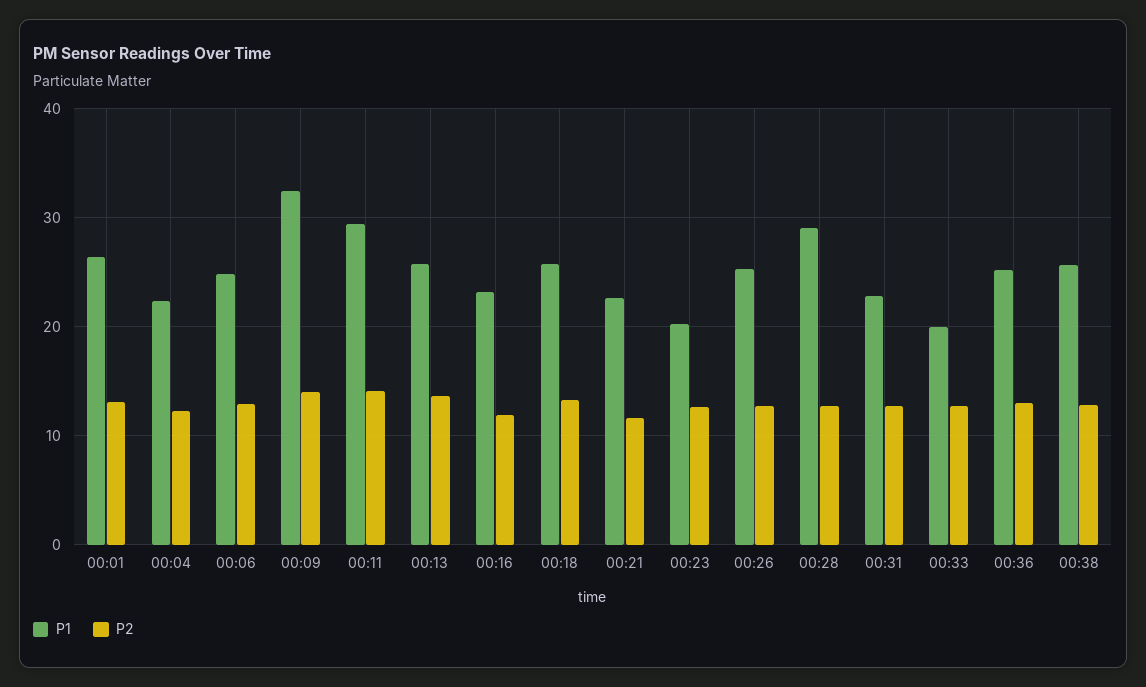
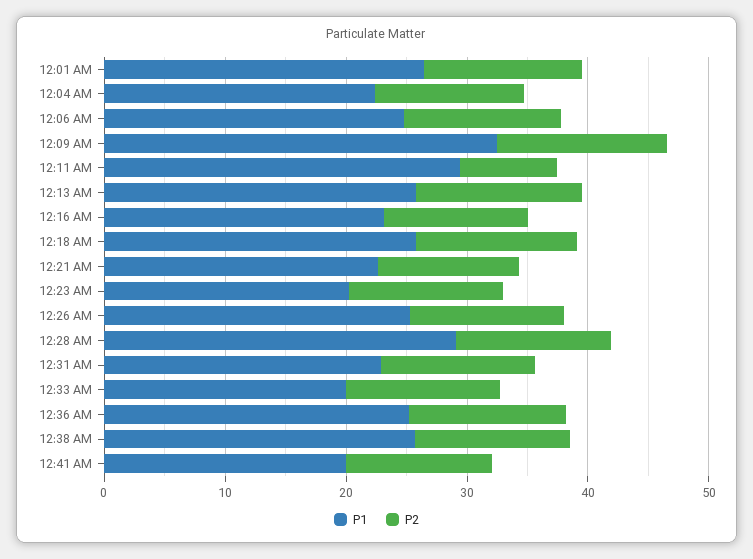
P2, 00:11: 14 -> 8
P1, 12:41 AM: none -> 20
P2, 12:41 AM: none -> 12

